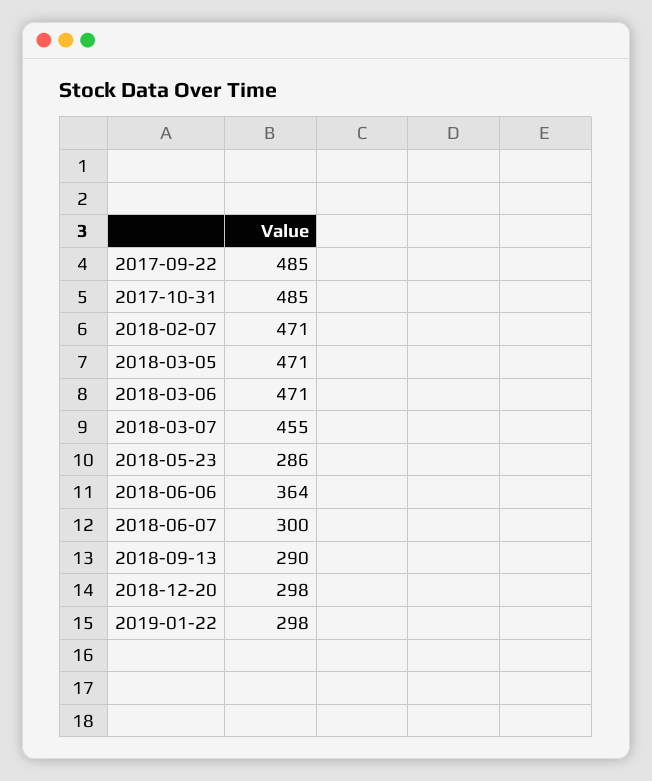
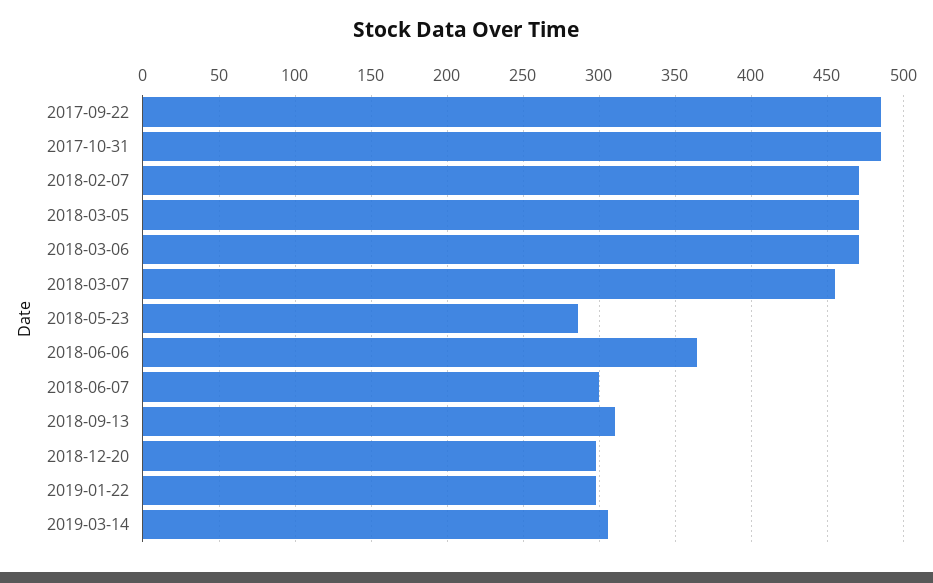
2018-09-13: 290 -> 310
2019-03-14: none -> 305

